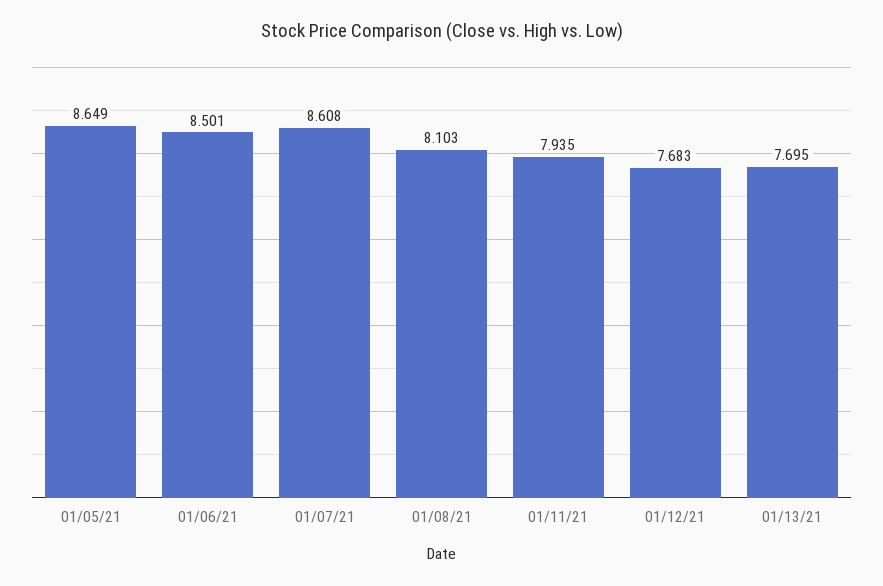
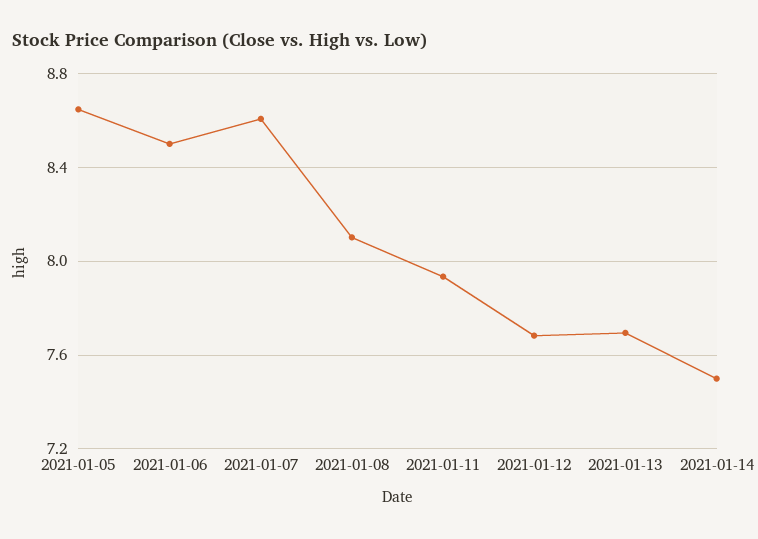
2021-01-14: none -> 7.5

